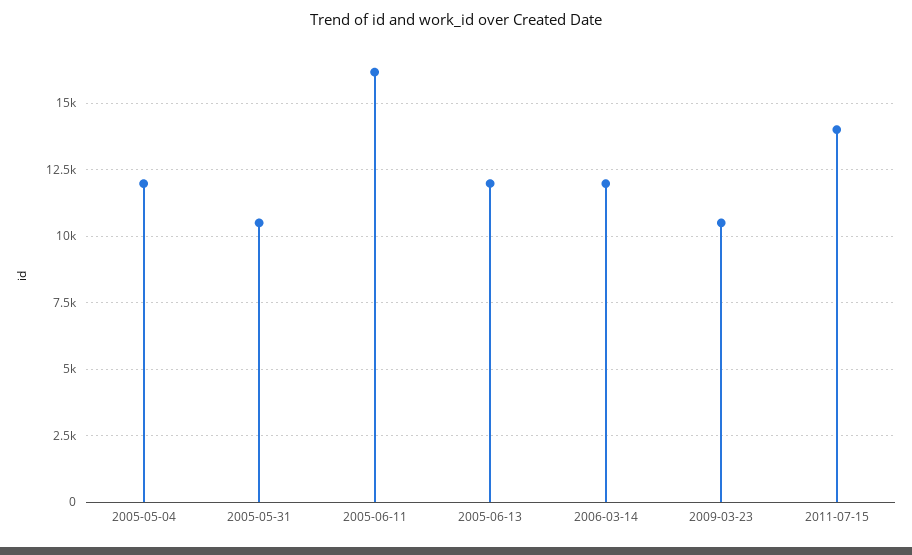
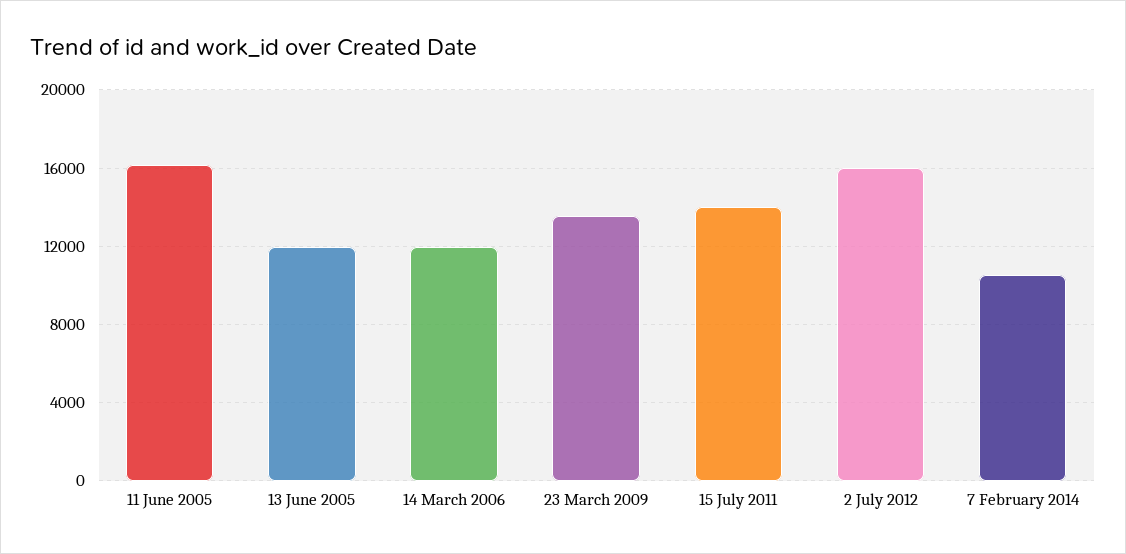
2005-05-04: 12000 -> none
2005-05-31: 10500 -> none
2009-03-23: 10500 -> 13500
2 July 2012: none -> 16000
7 February 2014: none -> 10500

